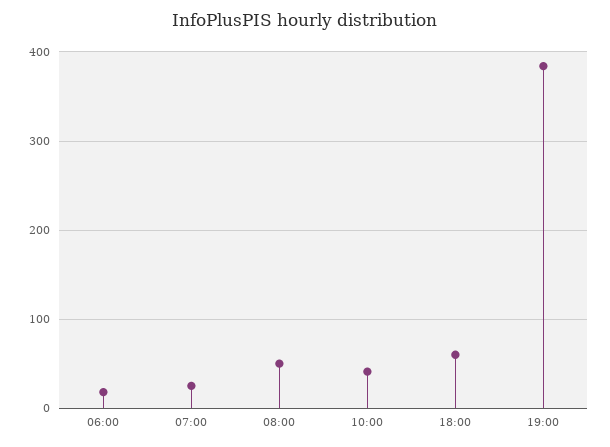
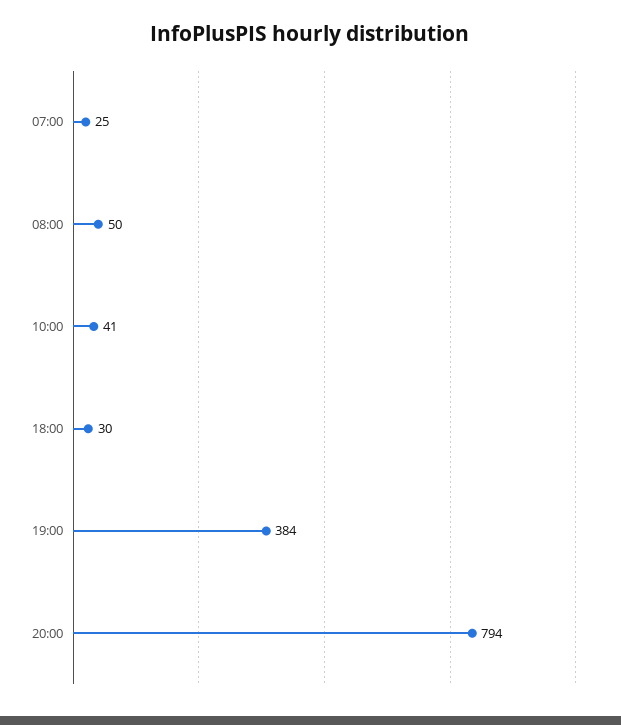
06:00: 20 -> none
18:00: 60 -> 30
20:00: none -> 794

